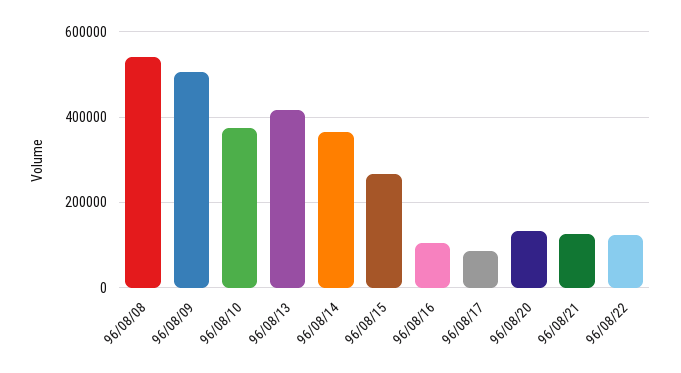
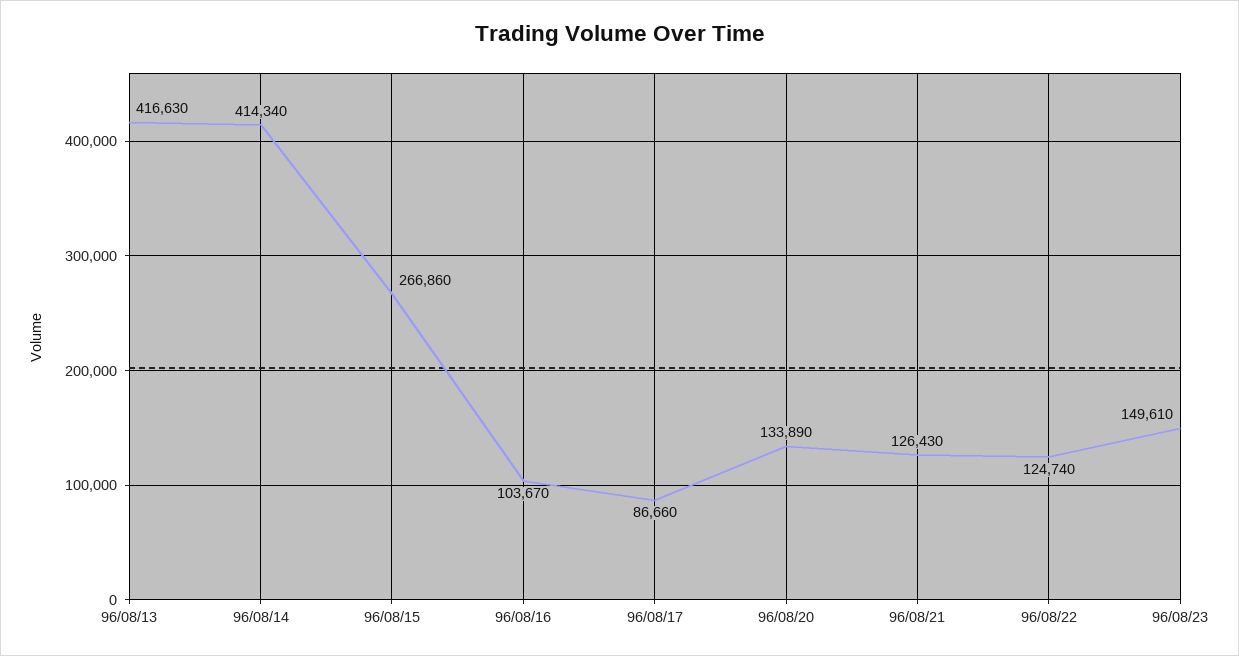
96/08/08: 540000 -> none
96/08/09: 500000 -> none
96/08/10: 380000 -> none
96/08/14: 360000 -> 414340
96/08/23: none -> 149610

